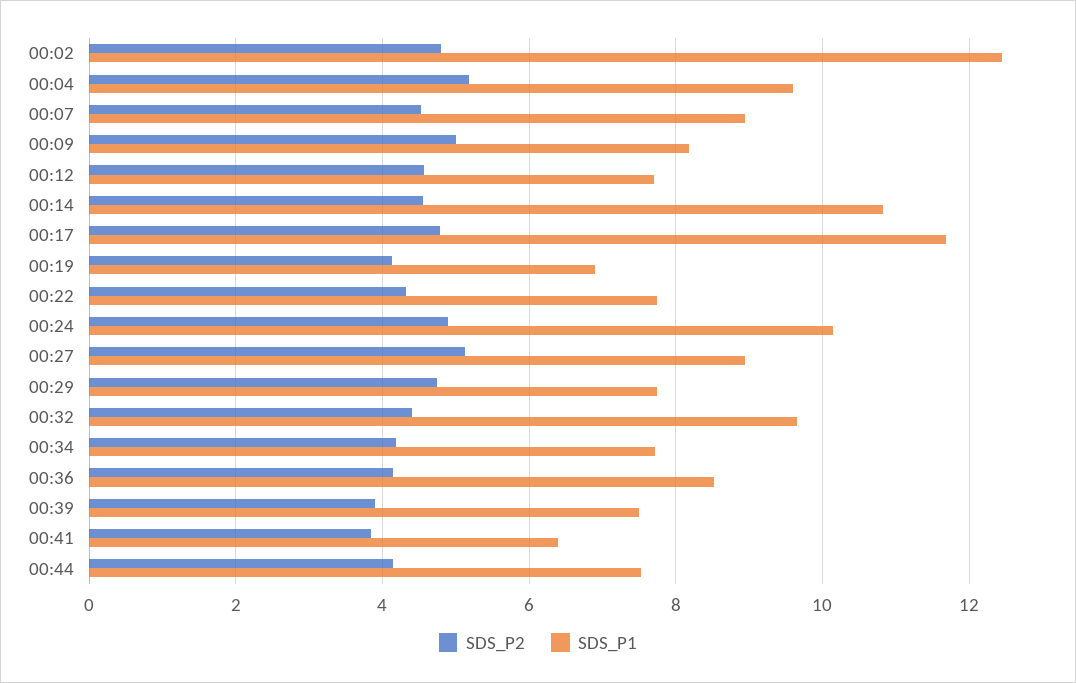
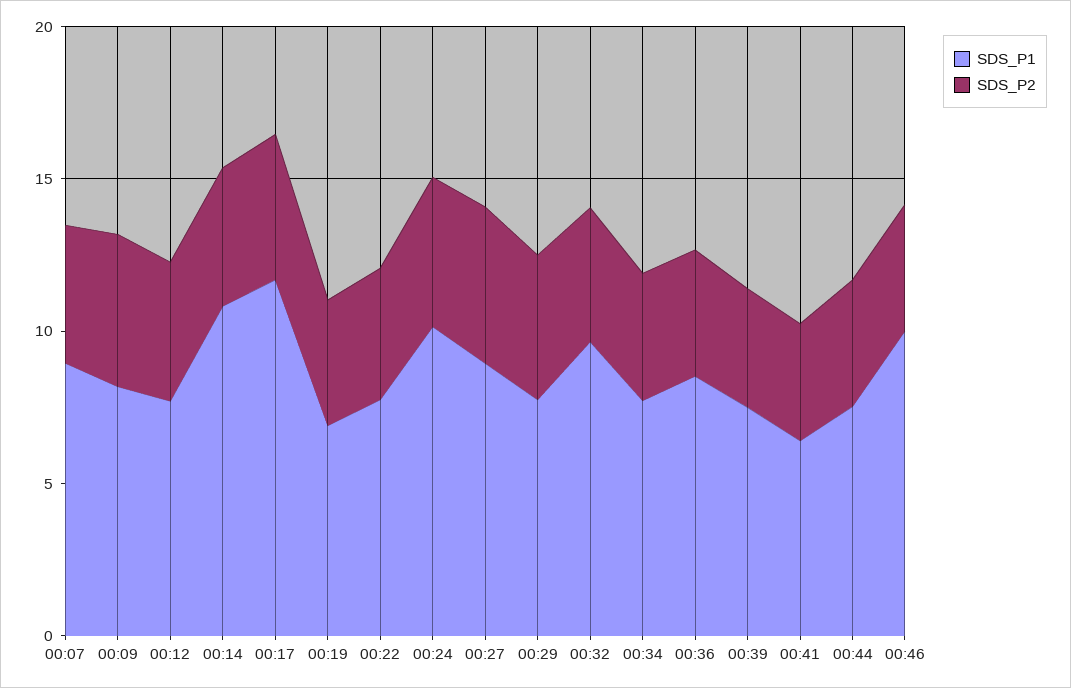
SDS_P2, 00:02: 4.8 -> none
SDS_P1, 00:02: 12.4 -> none
SDS_P2, 00:04: 5.2 -> none
SDS_P1, 00:04: 9.6 -> none
SDS_P1, 00:46: none -> 10
SDS_P2, 00:46: none -> 4

